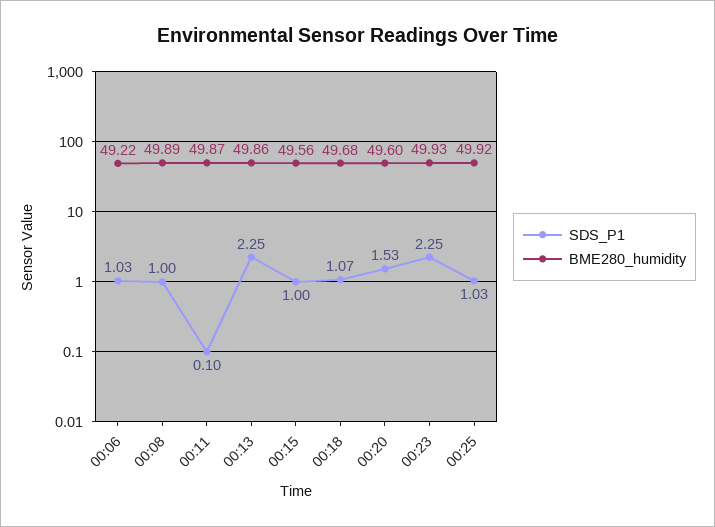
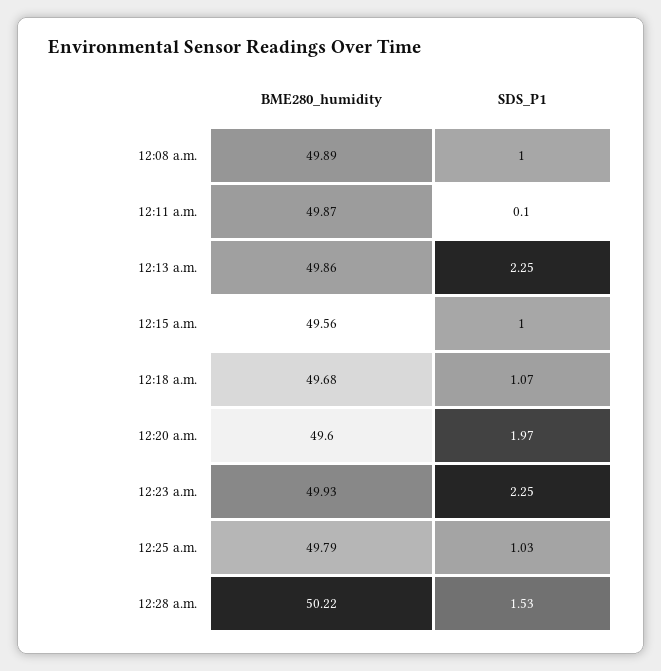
SDS_P1, 00:06: 1.03 -> none
BME280_humidity, 00:06: 49.22 -> none
SDS_P1, 00:20: 1.53 -> 1.97
BME280_humidity, 00:25: 49.92 -> 49.79
BME280_humidity, 12:28 a.m.: none -> 50.22
SDS_P1, 12:28 a.m.: none -> 1.53

